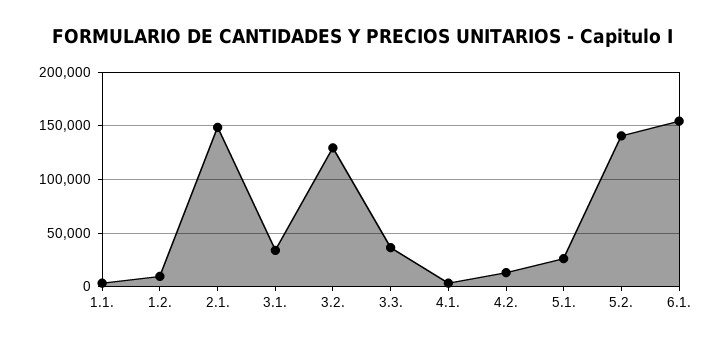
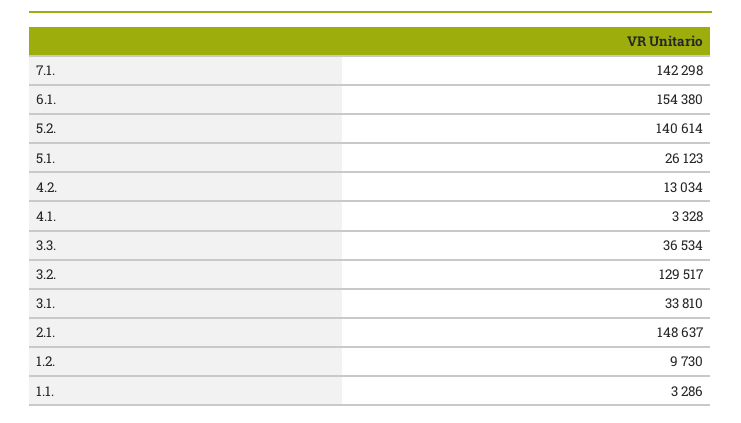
7.1.: none -> 142298

